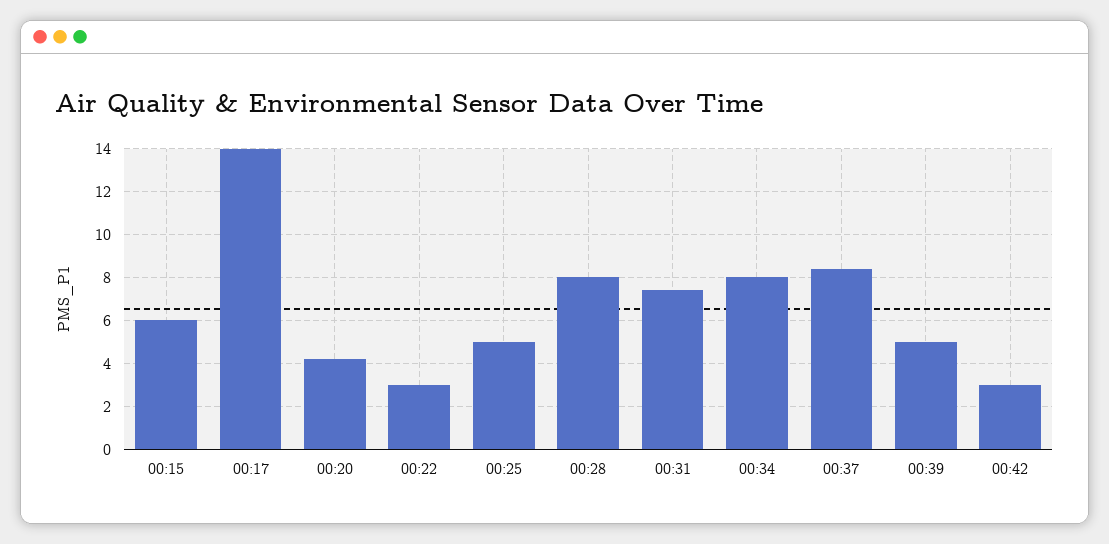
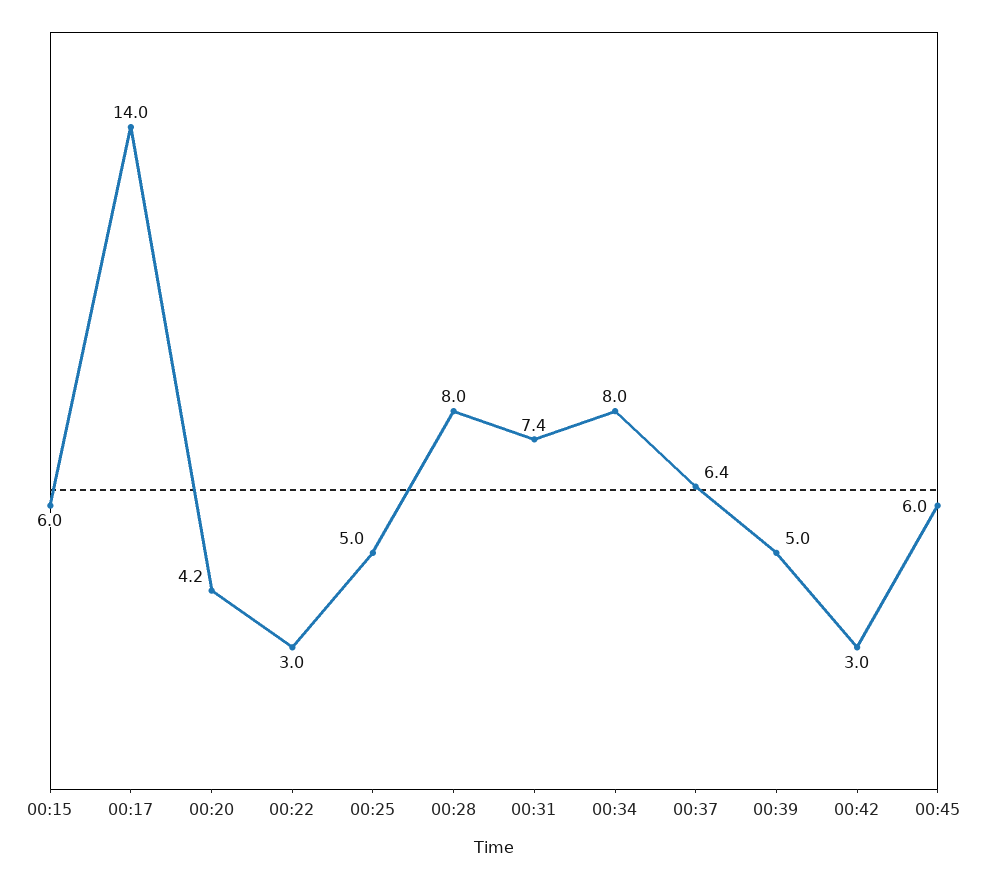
00:37: 8.5 -> 6.4
00:45: none -> 6

